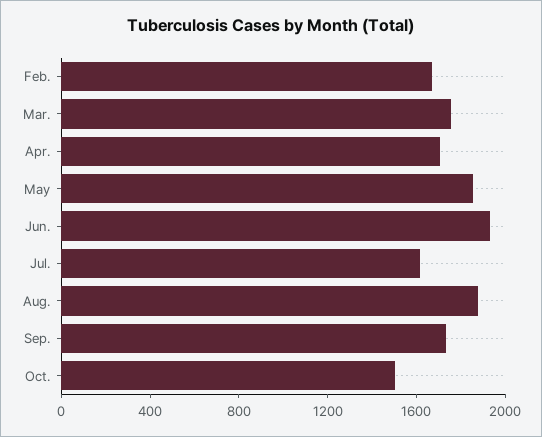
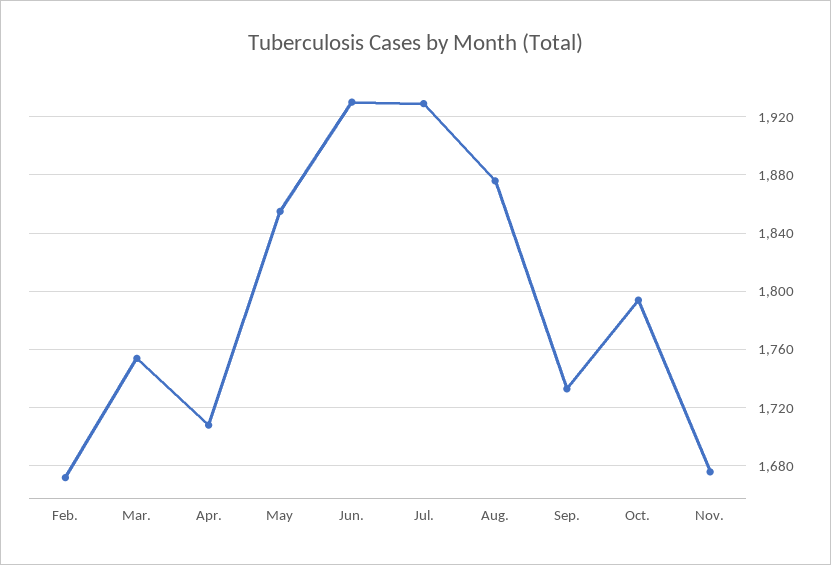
Jul.: 1600 -> 1930
Oct.: 1500 -> 1795
Nov.: none -> 1675

